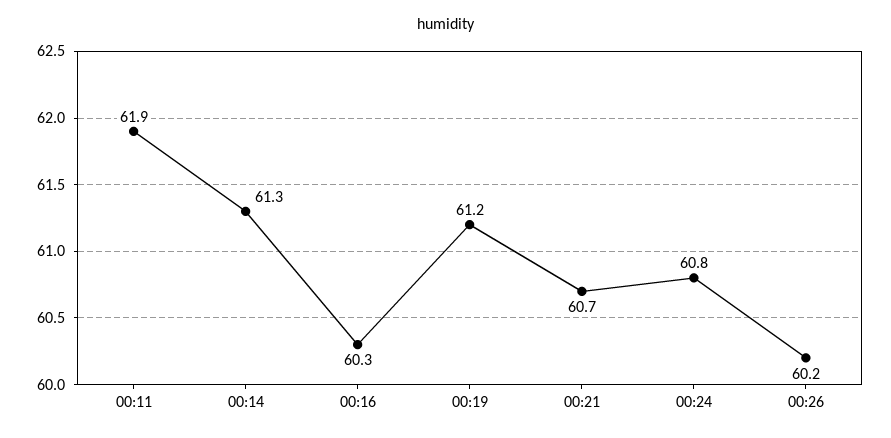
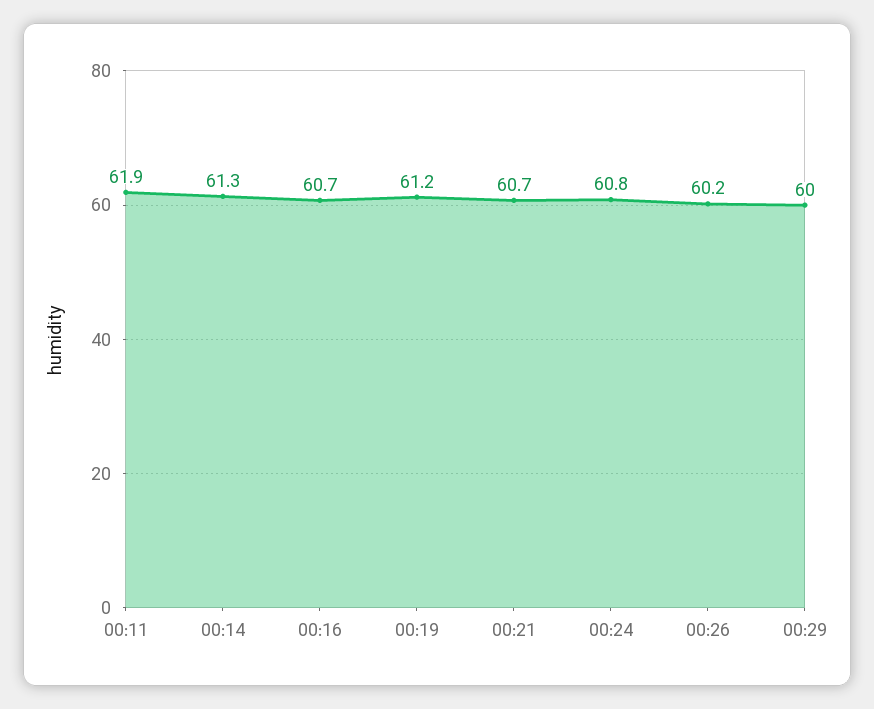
00:16: 60.3 -> 60.7
00:29: none -> 60

